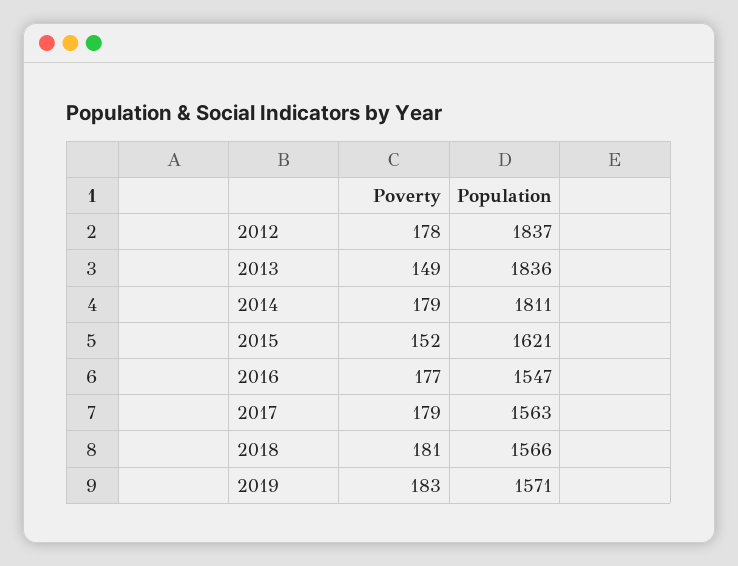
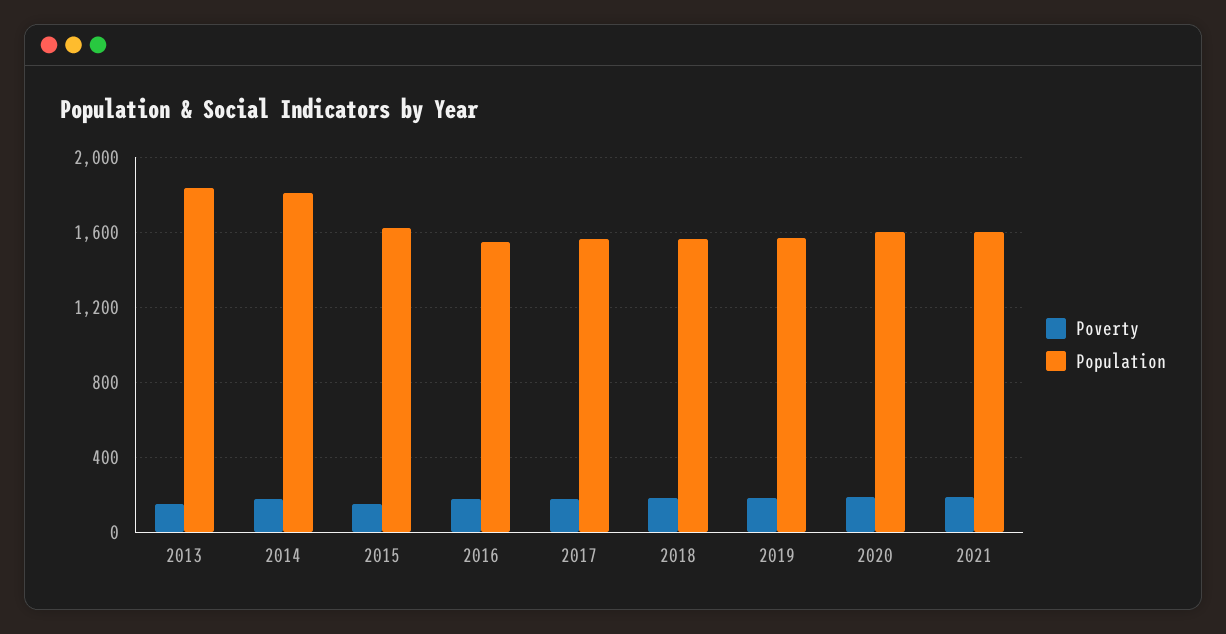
Poverty, 2012: 178 -> none
Population, 2012: 1837 -> none
Poverty, 2020: none -> 200
Population, 2020: none -> 1600
Poverty, 2021: none -> 200
Population, 2021: none -> 1600

